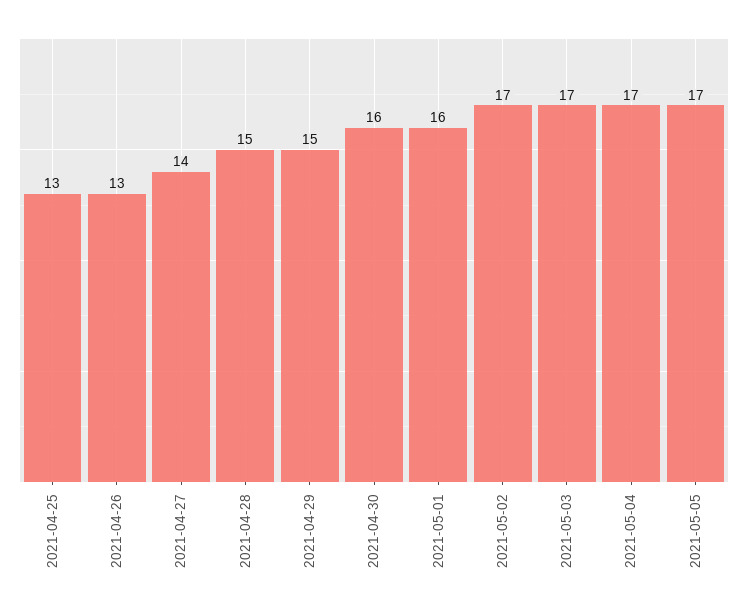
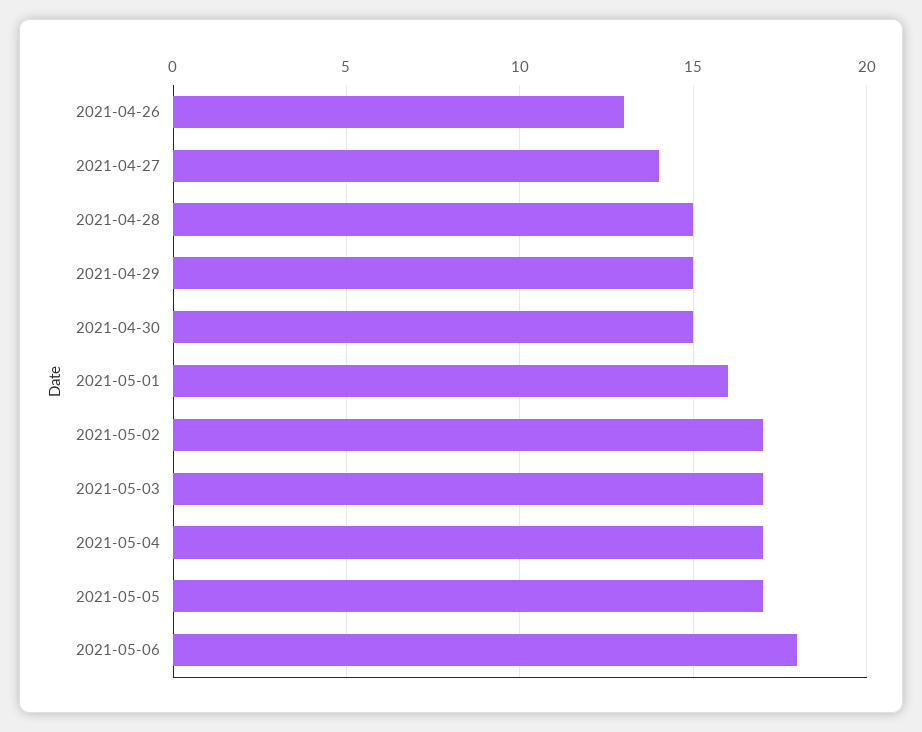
2021-04-25: 13 -> none
2021-04-30: 16 -> 15
2021-05-06: none -> 18

